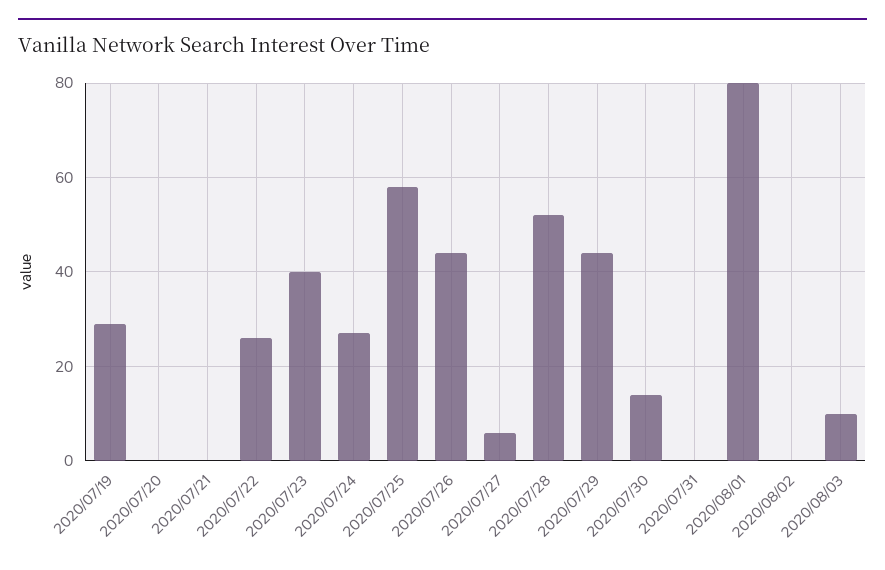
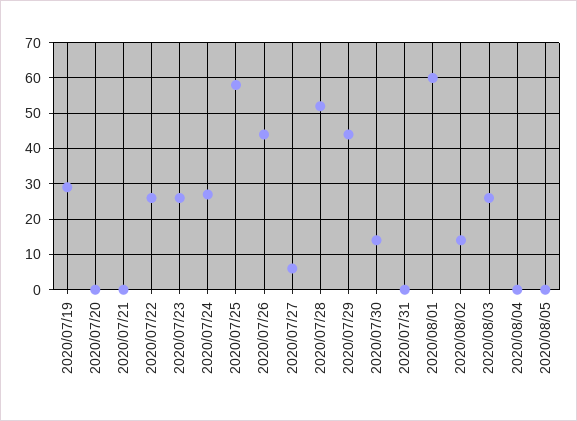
2020/07/23: 40 -> 25
2020/08/01: 80 -> 60
2020/08/02: 0 -> 15
2020/08/03: 10 -> 25
2020/08/04: none -> 0
2020/08/05: none -> 0

